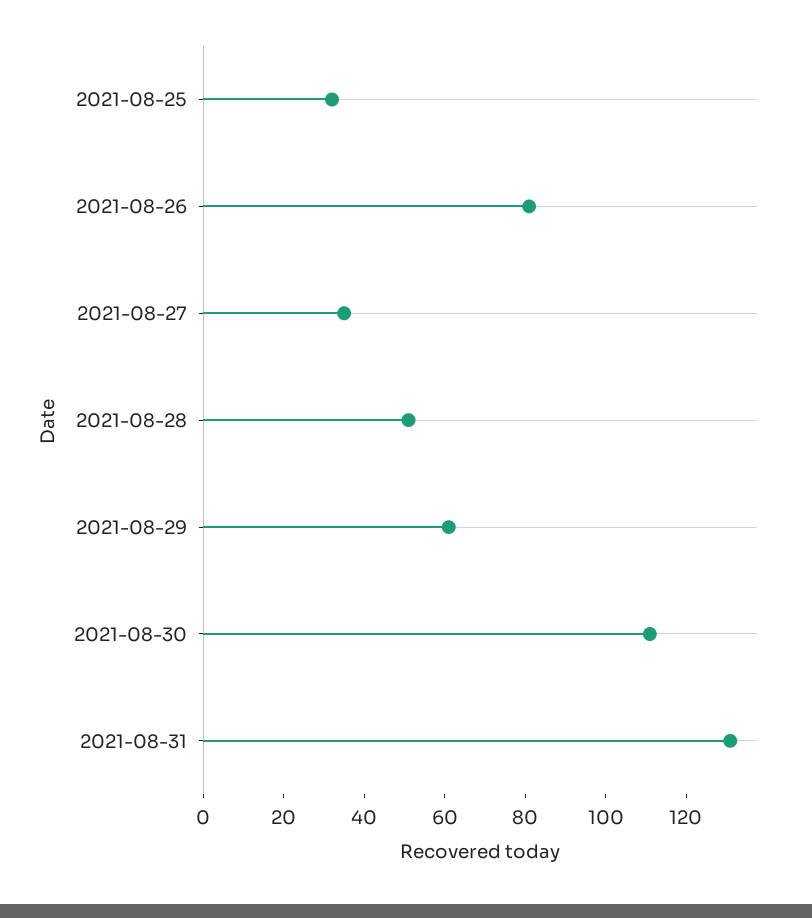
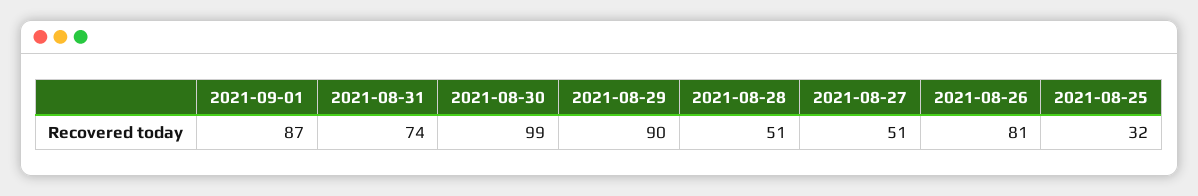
2021-08-27: 35 -> 51
2021-08-29: 60 -> 90
2021-08-30: 110 -> 99
2021-08-31: 130 -> 74
2021-09-01: none -> 87

